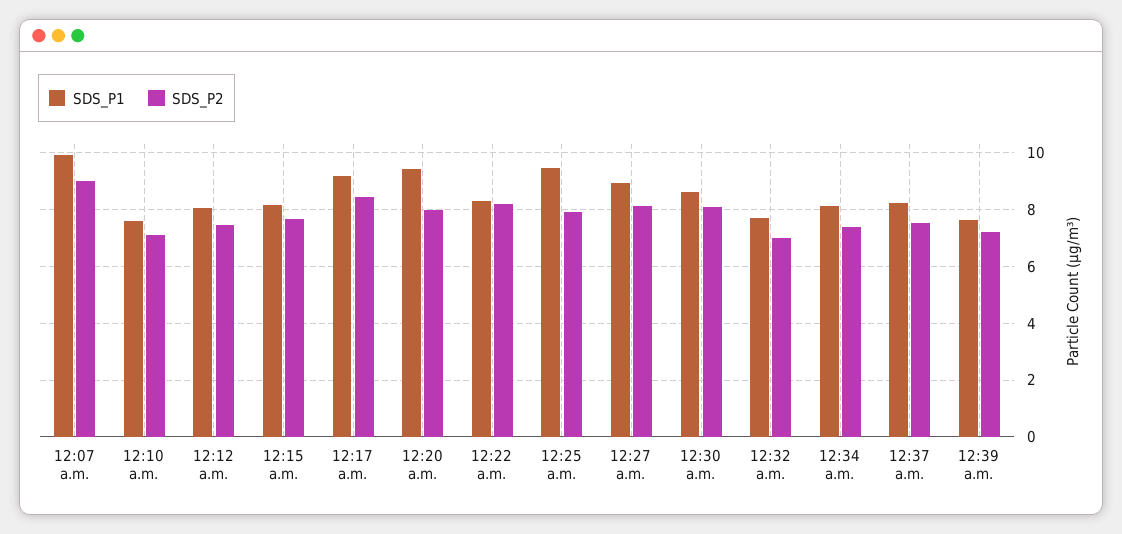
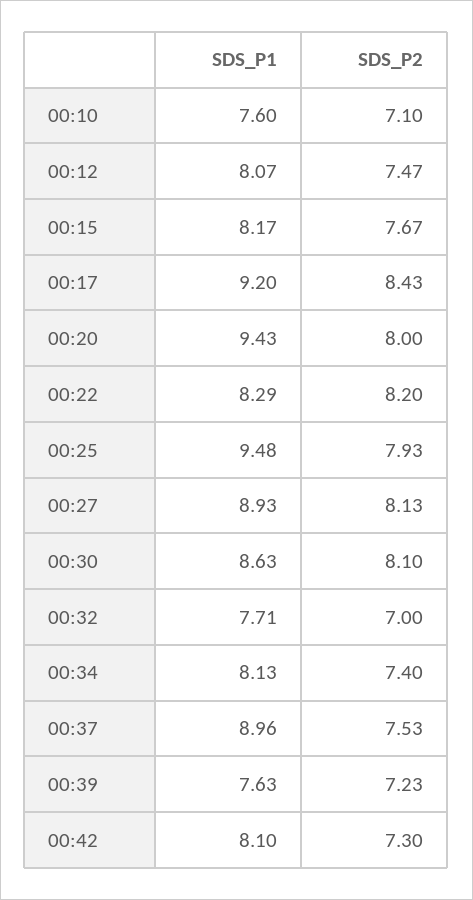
SDS_P1, 12:07 a.m.: 10 -> none
SDS_P2, 12:07 a.m.: 9 -> none
SDS_P1, 12:37 a.m.: 8.25 -> 8.96
SDS_P1, 00:42: none -> 8.1
SDS_P2, 00:42: none -> 7.3

